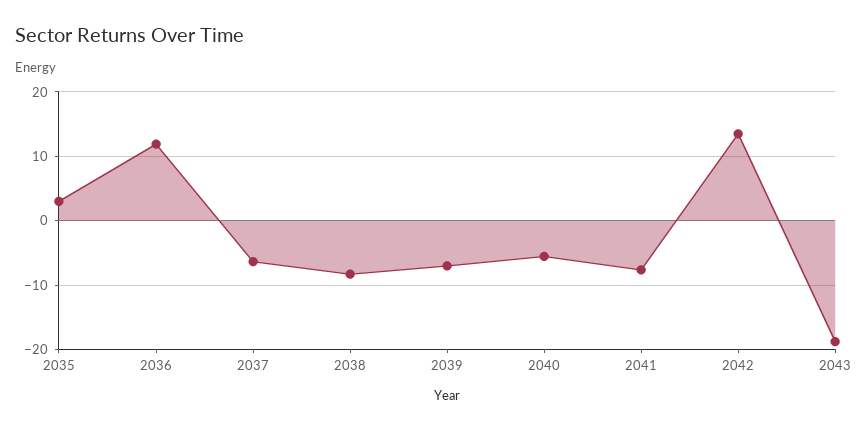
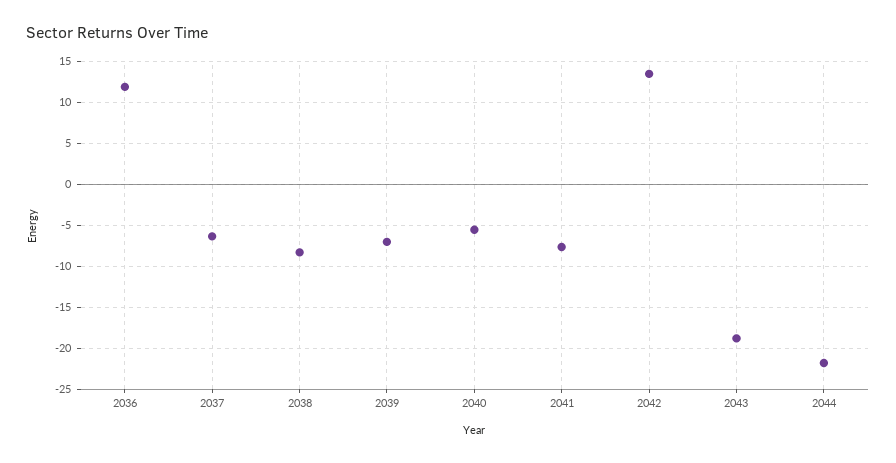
2035: 3 -> none
2044: none -> -22

